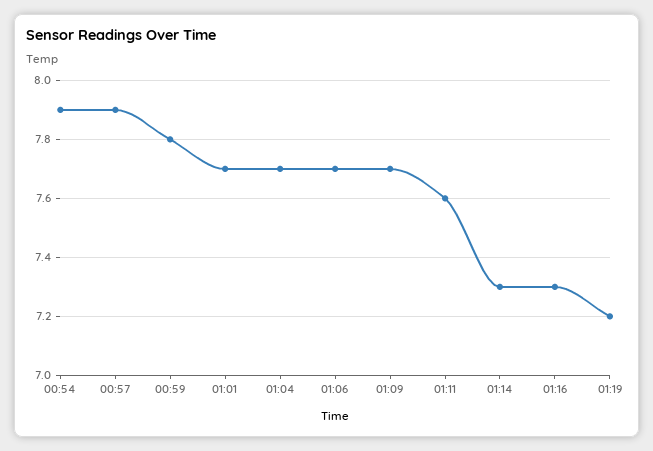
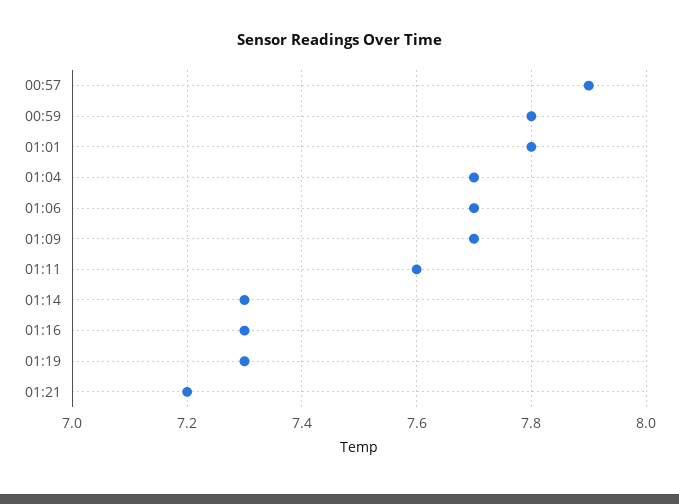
00:54: 7.9 -> none
01:01: 7.7 -> 7.8
01:19: 7.2 -> 7.3
01:21: none -> 7.2

